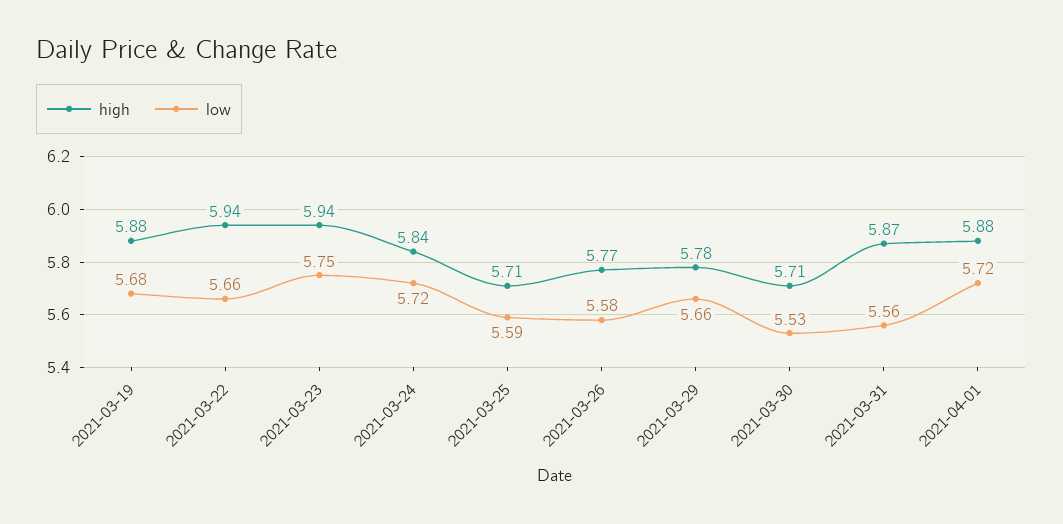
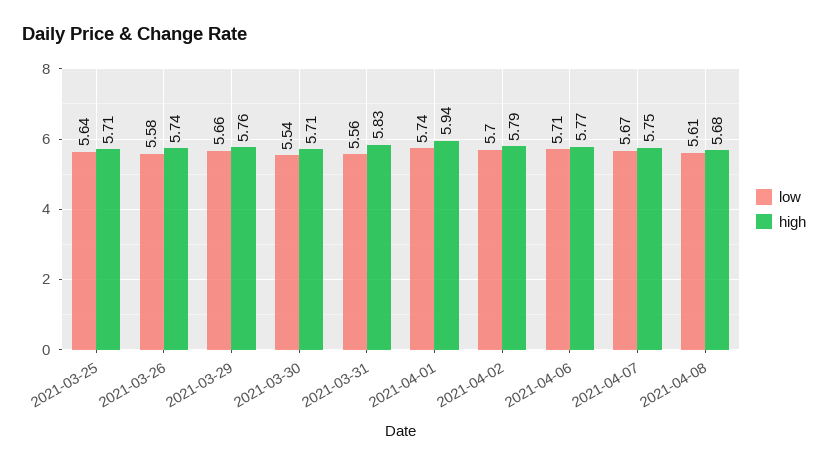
high, 2021-03-19: 5.88 -> none
low, 2021-03-19: 5.68 -> none
high, 2021-03-22: 5.94 -> none
low, 2021-03-22: 5.66 -> none
high, 2021-03-23: 5.94 -> none
low, 2021-03-23: 5.75 -> none
high, 2021-03-24: 5.84 -> none
low, 2021-03-24: 5.72 -> none
low, 2021-03-25: 5.59 -> 5.64
high, 2021-03-26: 5.77 -> 5.74
high, 2021-03-29: 5.78 -> 5.76
low, 2021-03-30: 5.53 -> 5.54
high, 2021-03-31: 5.87 -> 5.83
high, 2021-04-01: 5.88 -> 5.94
low, 2021-04-01: 5.72 -> 5.74
low, 2021-04-02: none -> 5.7
high, 2021-04-02: none -> 5.79
low, 2021-04-06: none -> 5.71
high, 2021-04-06: none -> 5.77
low, 2021-04-07: none -> 5.67
high, 2021-04-07: none -> 5.75
low, 2021-04-08: none -> 5.61
high, 2021-04-08: none -> 5.68

